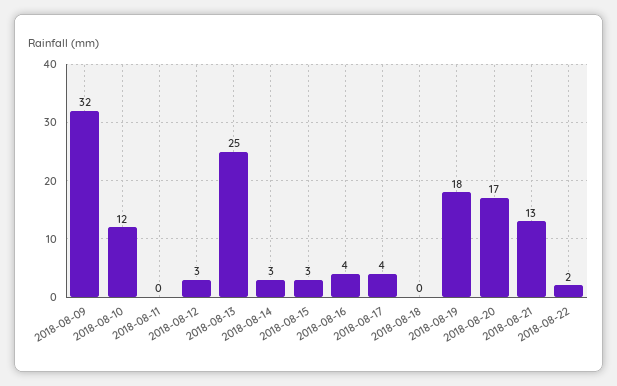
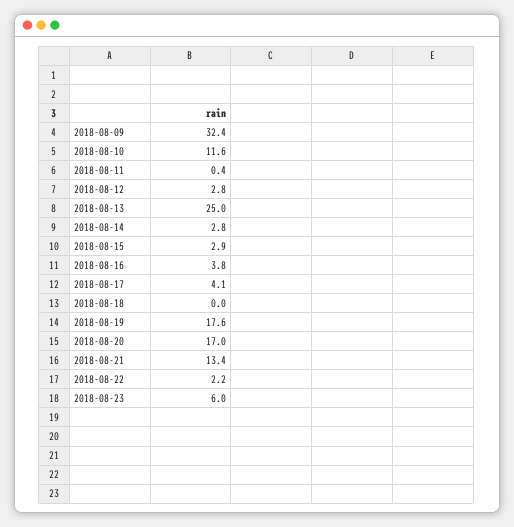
2018-08-23: none -> 6

